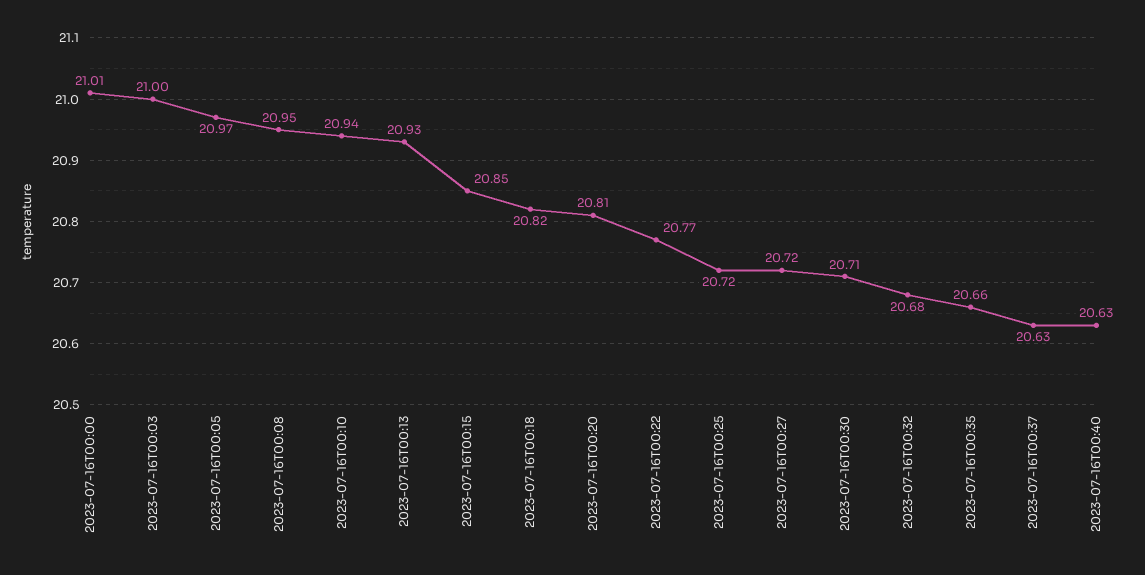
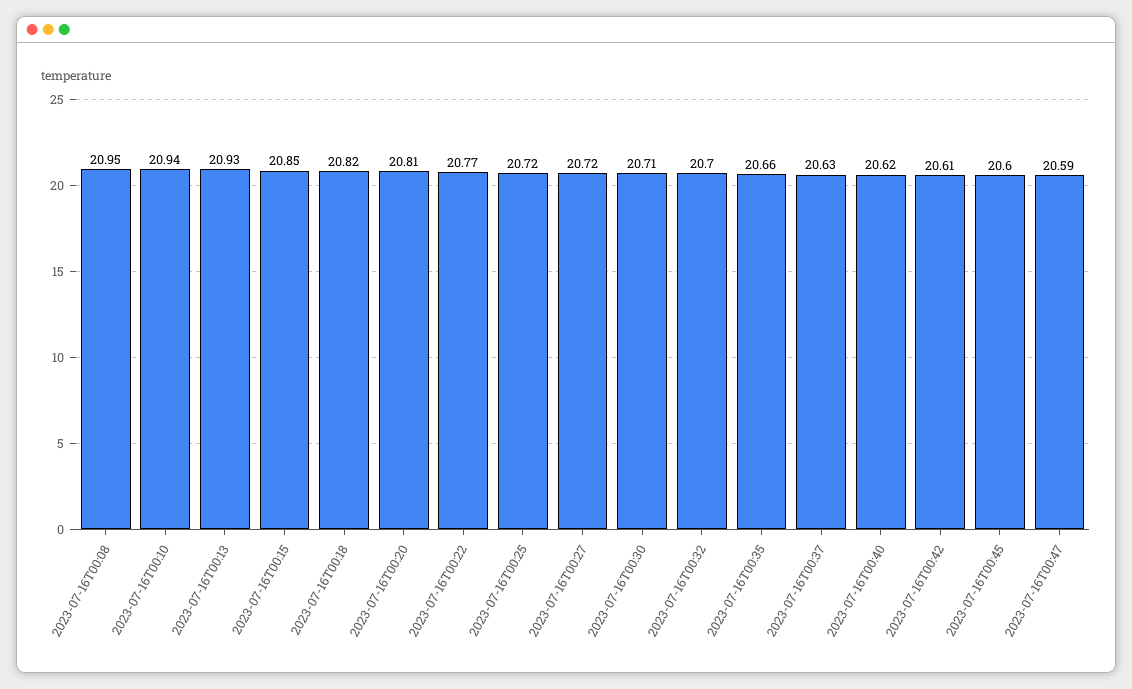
2023-07-16T00:00: 21.01 -> none
2023-07-16T00:03: 21 -> none
2023-07-16T00:05: 20.97 -> none
2023-07-16T00:32: 20.68 -> 20.7
2023-07-16T00:40: 20.63 -> 20.62
2023-07-16T00:42: none -> 20.61
2023-07-16T00:45: none -> 20.6
2023-07-16T00:47: none -> 20.59

